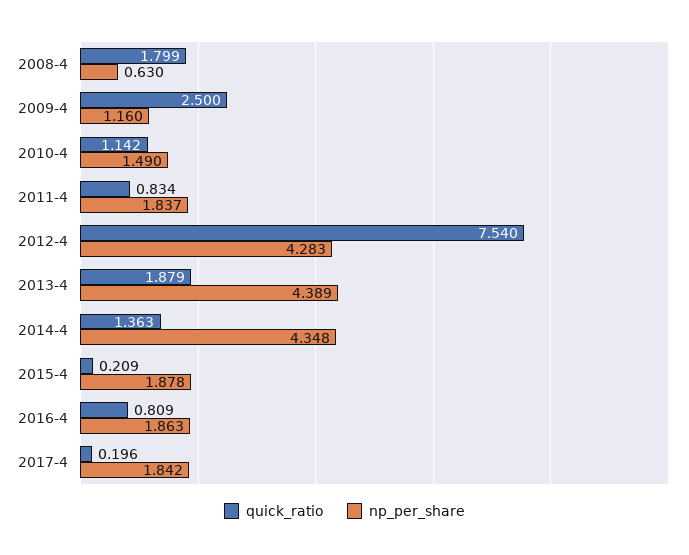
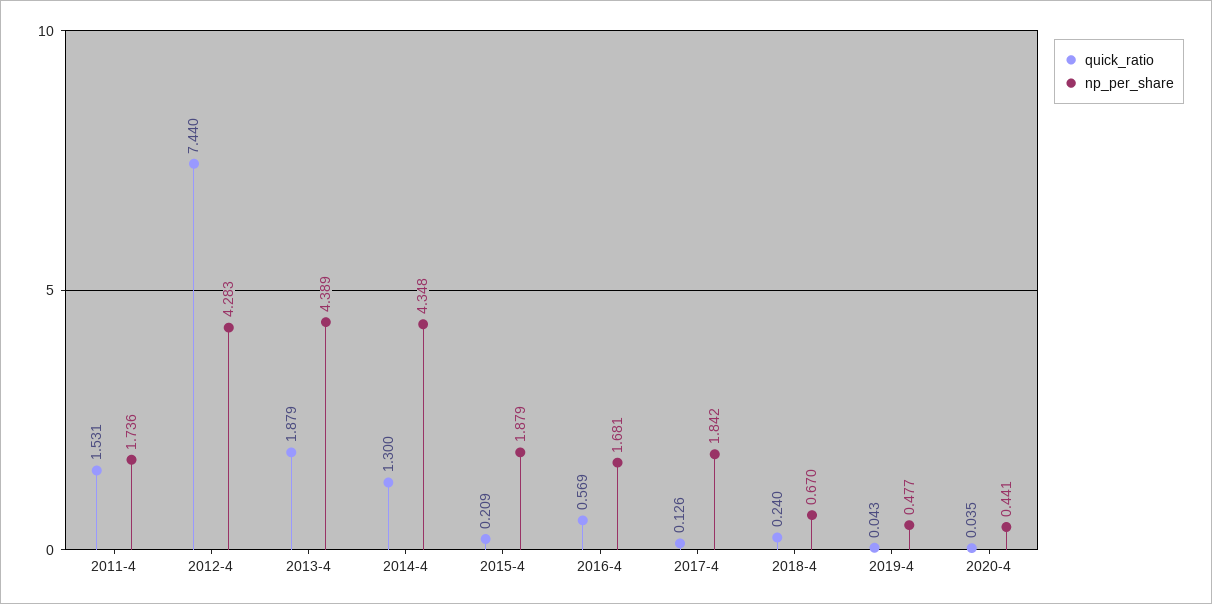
quick_ratio, 2008-4: 1.799 -> none
np_per_share, 2008-4: 0.63 -> none
quick_ratio, 2009-4: 2.5 -> none
np_per_share, 2009-4: 1.16 -> none
quick_ratio, 2010-4: 1.142 -> none
np_per_share, 2010-4: 1.49 -> none
quick_ratio, 2011-4: 0.834 -> 1.531
np_per_share, 2011-4: 1.837 -> 1.736
quick_ratio, 2012-4: 7.54 -> 7.44
quick_ratio, 2014-4: 1.363 -> 1.3
np_per_share, 2015-4: 1.878 -> 1.879
quick_ratio, 2016-4: 0.809 -> 0.569
np_per_share, 2016-4: 1.863 -> 1.681
quick_ratio, 2017-4: 0.196 -> 0.126
quick_ratio, 2018-4: none -> 0.24
np_per_share, 2018-4: none -> 0.67
quick_ratio, 2019-4: none -> 0.043
np_per_share, 2019-4: none -> 0.477
quick_ratio, 2020-4: none -> 0.035
np_per_share, 2020-4: none -> 0.441

